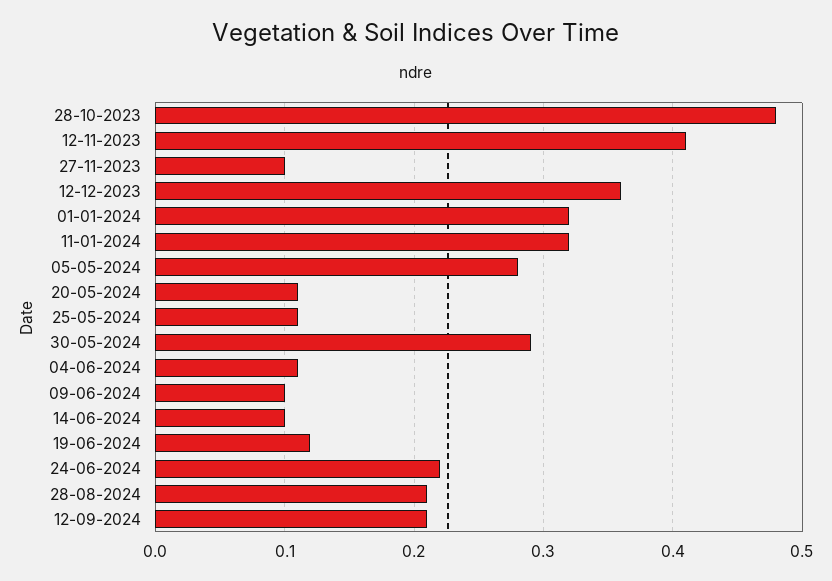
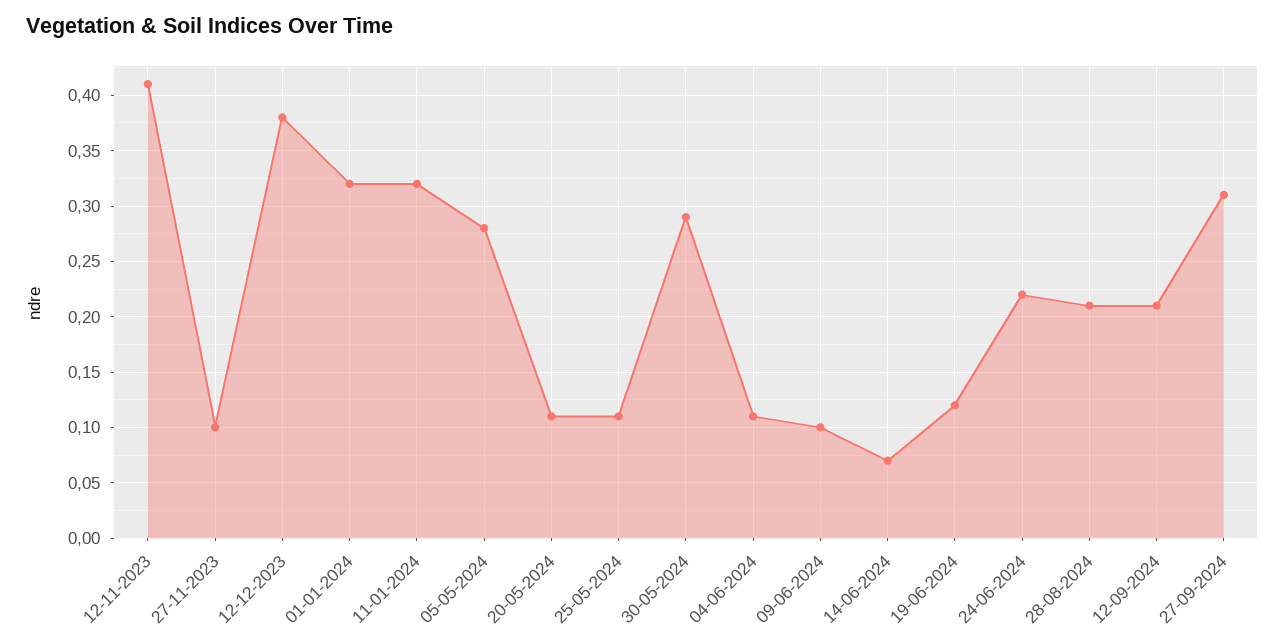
28-10-2023: 0.48 -> none
12-12-2023: 0.36 -> 0.38
14-06-2024: 0.1 -> 0.07
27-09-2024: none -> 0.31

